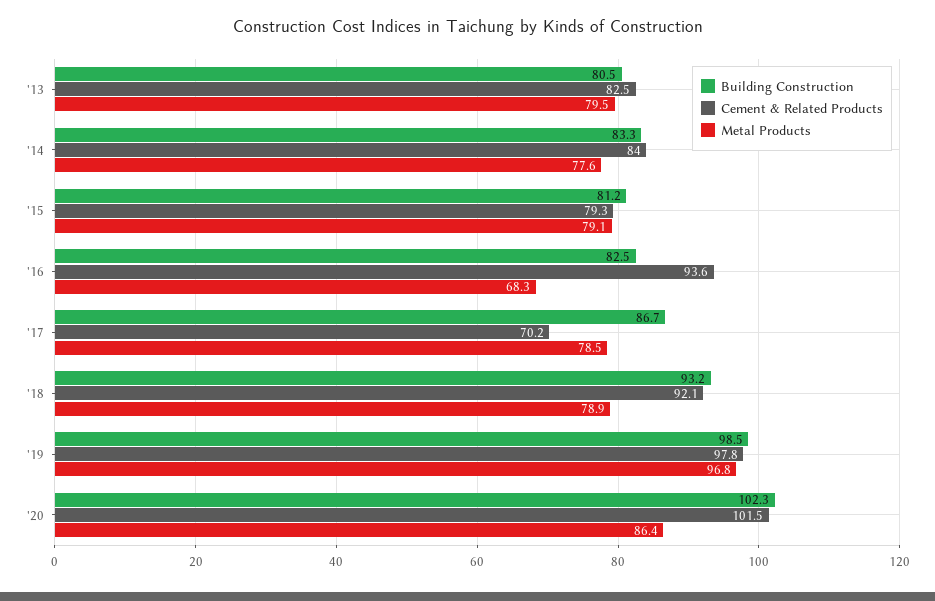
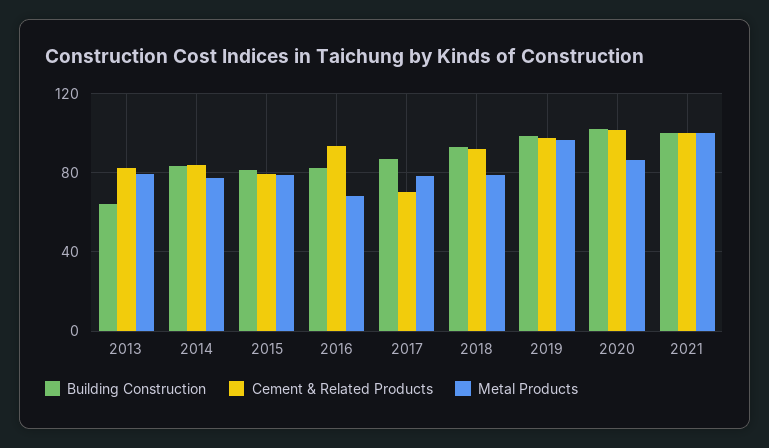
Building Construction, '13: 80.5 -> 65
Building Construction, 2021: none -> 100
Cement & Related Products, 2021: none -> 100
Metal Products, 2021: none -> 100

